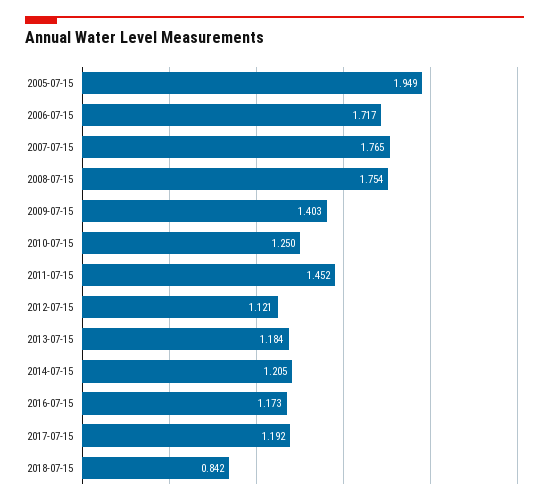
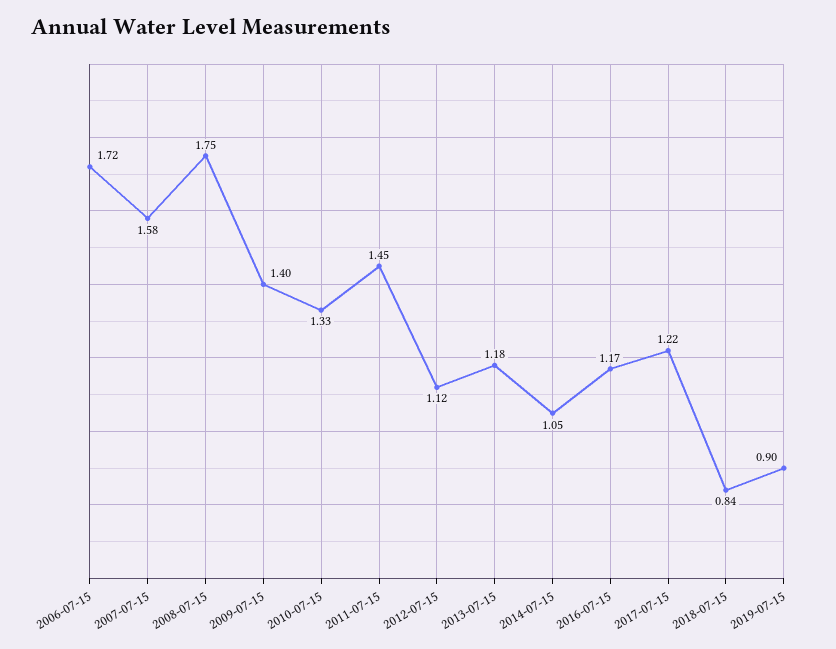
2005-07-15: 1.949 -> none
2007-07-15: 1.765 -> 1.58
2010-07-15: 1.25 -> 1.33
2014-07-15: 1.205 -> 1.05
2017-07-15: 1.192 -> 1.22
2019-07-15: none -> 0.9

